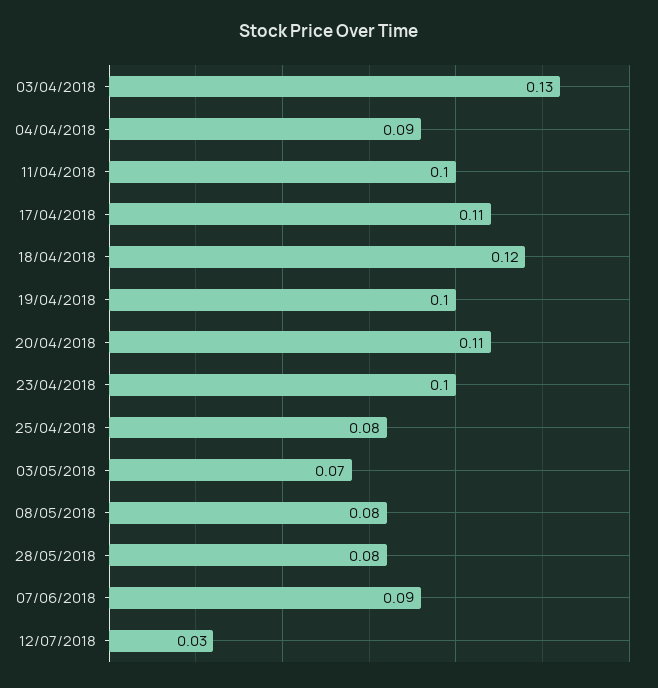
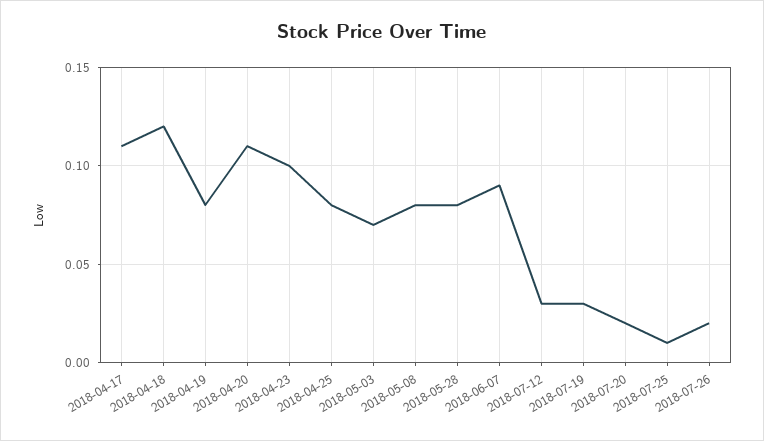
03/04/2018: 0.13 -> none
04/04/2018: 0.09 -> none
11/04/2018: 0.1 -> none
19/04/2018: 0.1 -> 0.08
2018-07-19: none -> 0.03
2018-07-20: none -> 0.02
2018-07-25: none -> 0.01
2018-07-26: none -> 0.02

